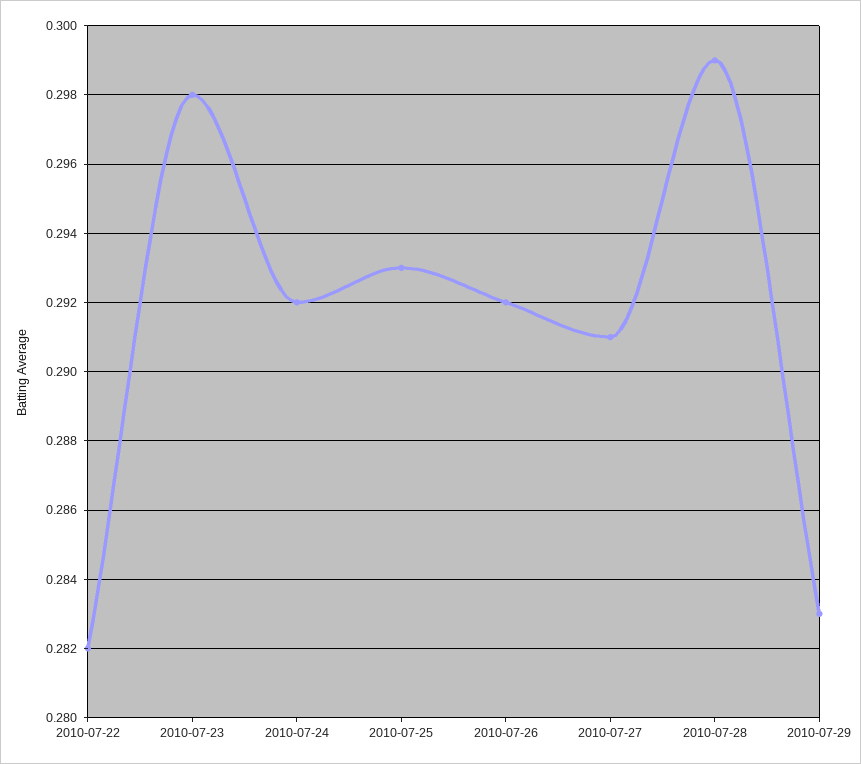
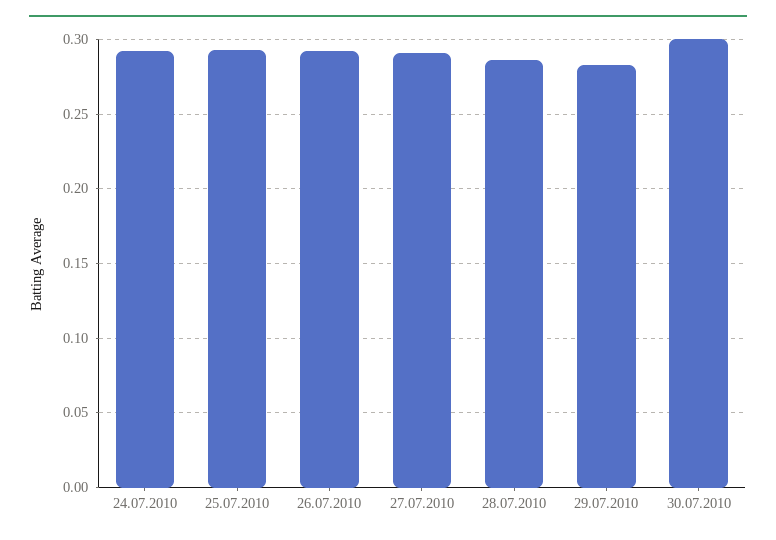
2010-07-22: 0.282 -> none
2010-07-23: 0.298 -> none
2010-07-28: 0.299 -> 0.285
30.07.2010: none -> 0.3

